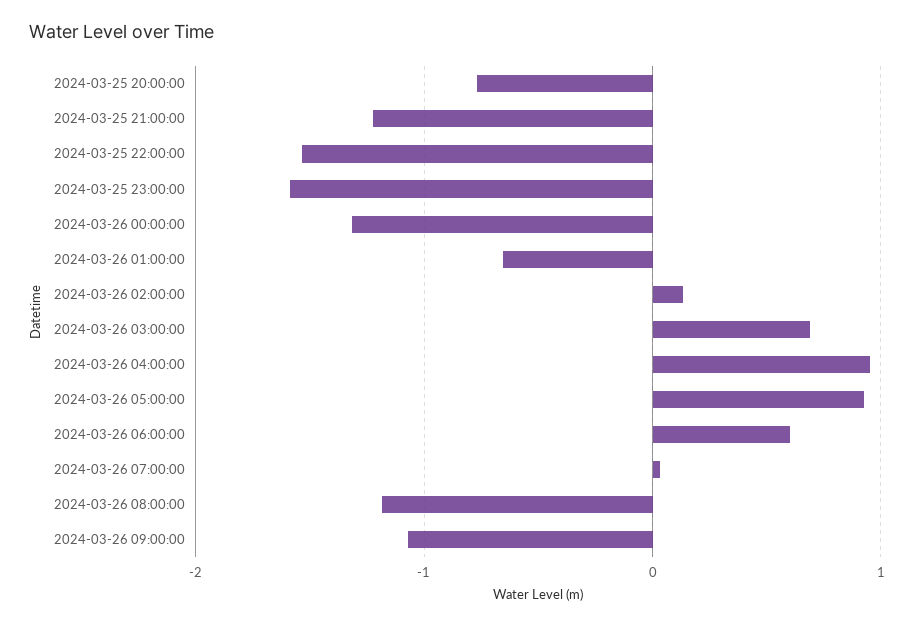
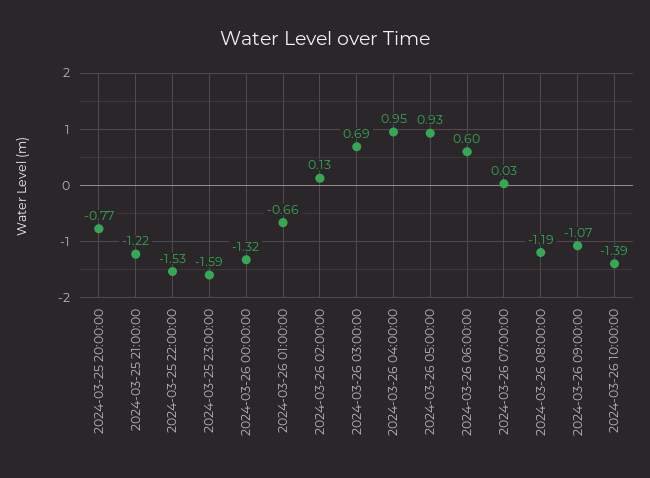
2024-03-26 10:00:00: none -> -1.39

